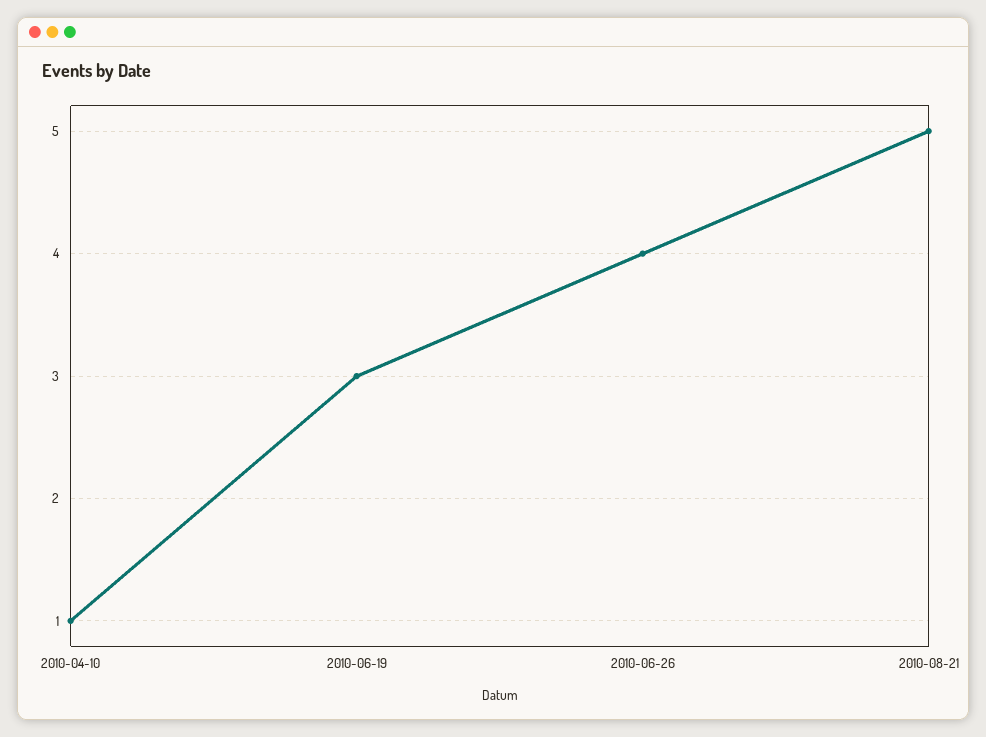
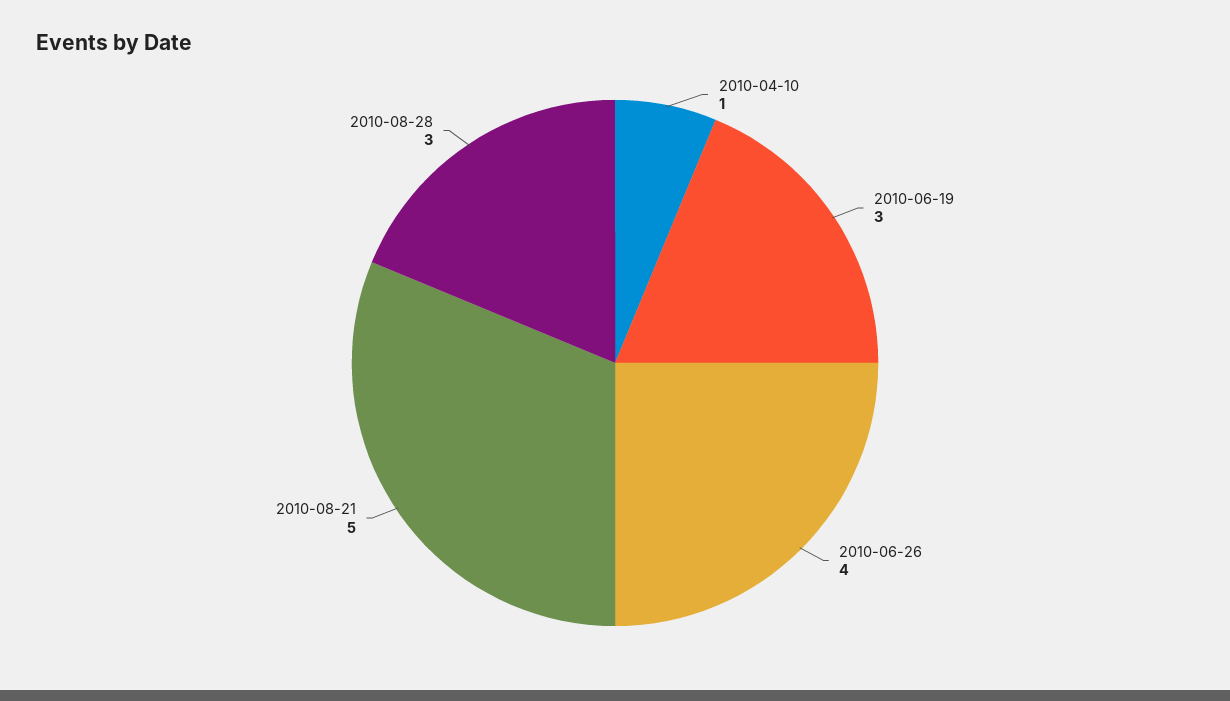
2010-08-28: none -> 3

